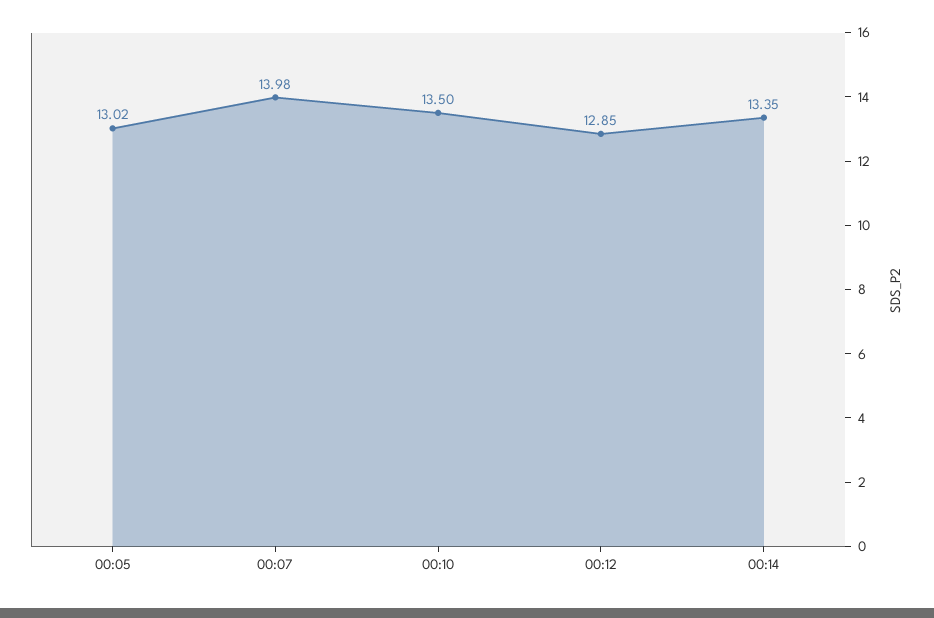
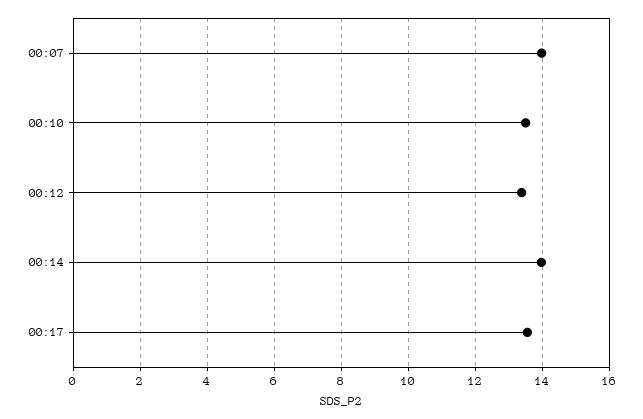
00:05: 13.02 -> none
00:12: 12.85 -> 13.4
00:14: 13.35 -> 14
00:17: none -> 13.6

